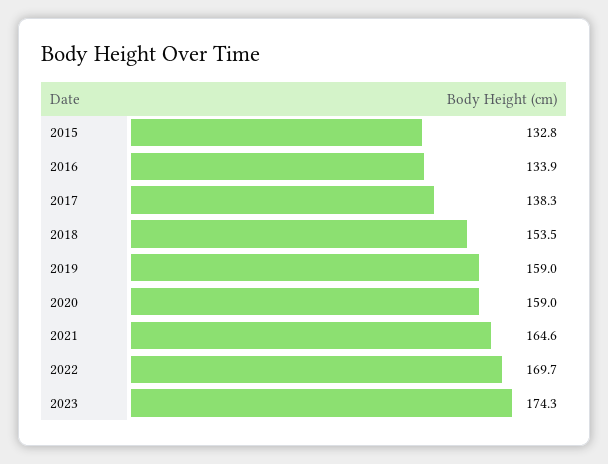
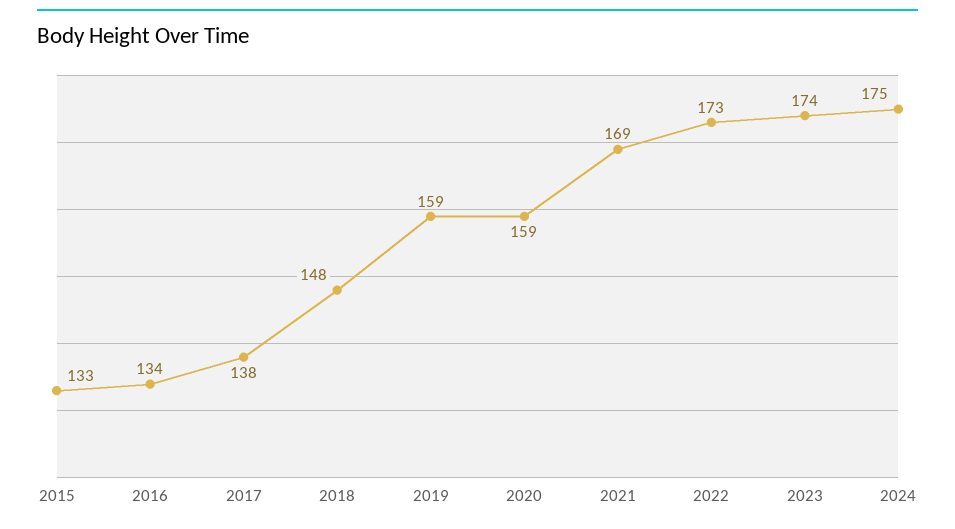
2018: 153.5 -> 148
2021: 164.6 -> 169
2022: 169.7 -> 173
2024: none -> 175

